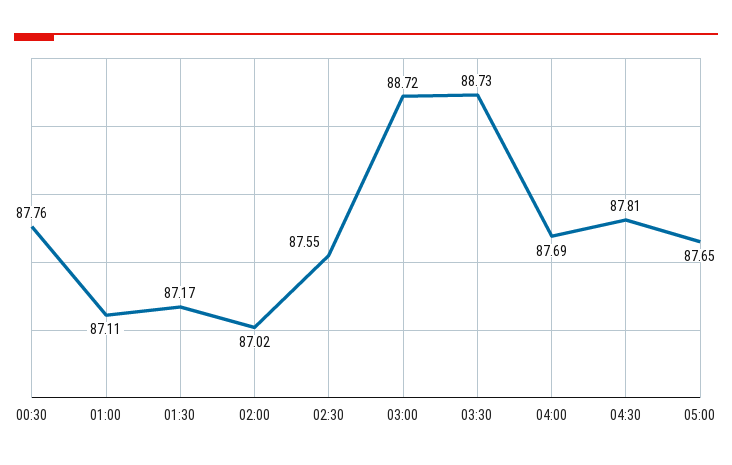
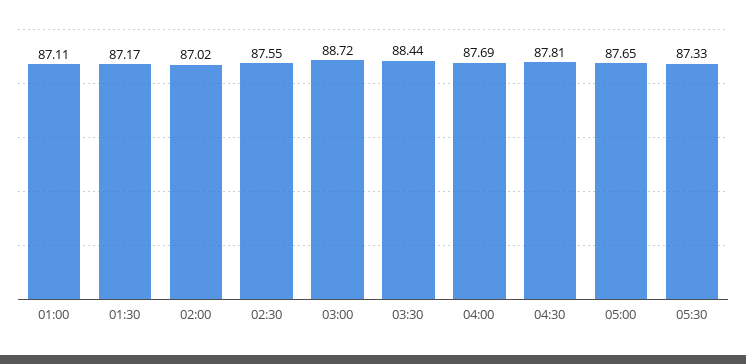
00:30: 87.76 -> none
03:30: 88.73 -> 88.44
05:30: none -> 87.33

